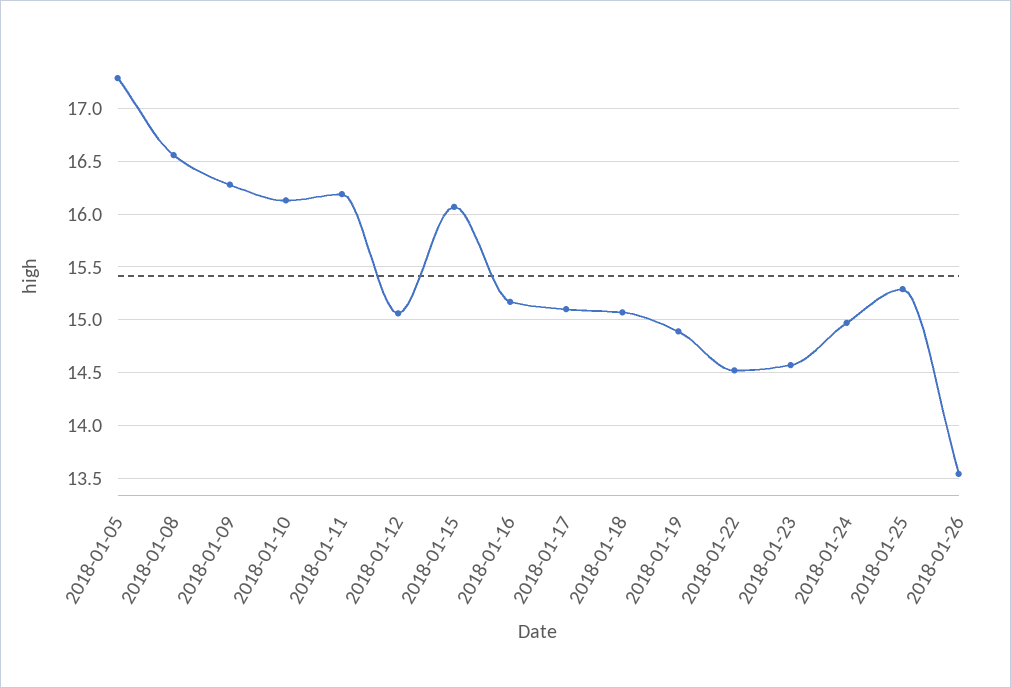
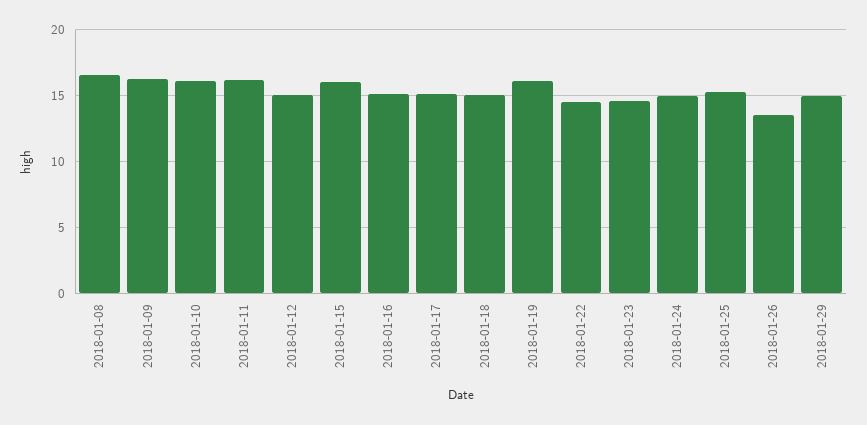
2018-01-05: 17.3 -> none
2018-01-19: 14.9 -> 16
2018-01-29: none -> 15

